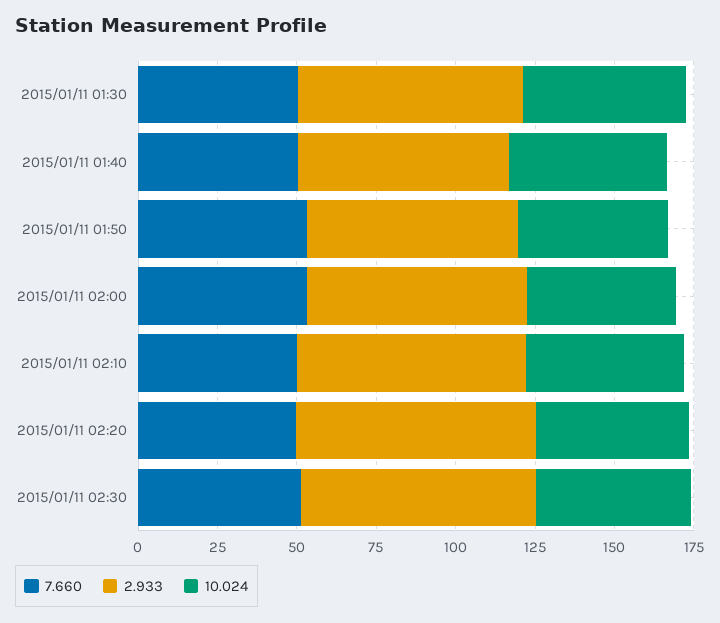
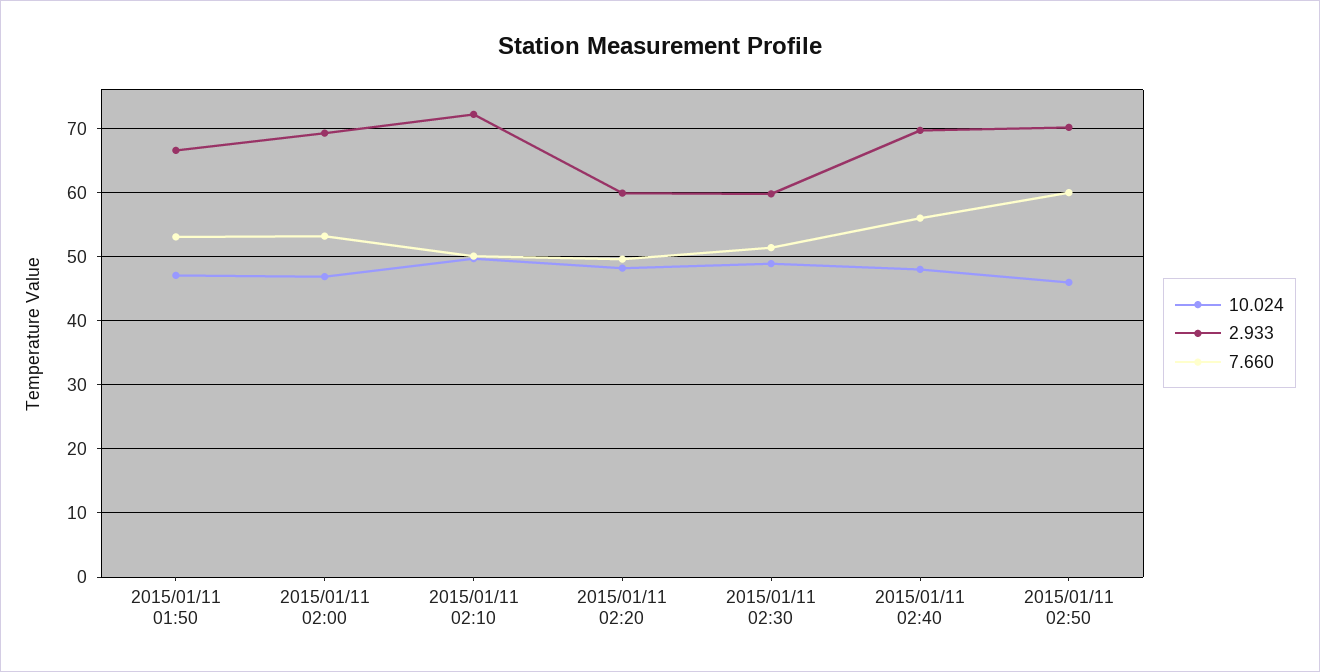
7.660, 2015/01/11 01:30: 50 -> none
2.933, 2015/01/11 01:30: 70 -> none
10.024, 2015/01/11 01:30: 50 -> none
7.660, 2015/01/11 01:40: 50 -> none
2.933, 2015/01/11 01:40: 65 -> none
10.024, 2015/01/11 01:40: 50 -> none
2.933, 2015/01/11 02:20: 75 -> 60
2.933, 2015/01/11 02:30: 75 -> 60
10.024, 2015/01/11 02:40: none -> 48
2.933, 2015/01/11 02:40: none -> 70
7.660, 2015/01/11 02:40: none -> 56
10.024, 2015/01/11 02:50: none -> 46
2.933, 2015/01/11 02:50: none -> 70
7.660, 2015/01/11 02:50: none -> 60

